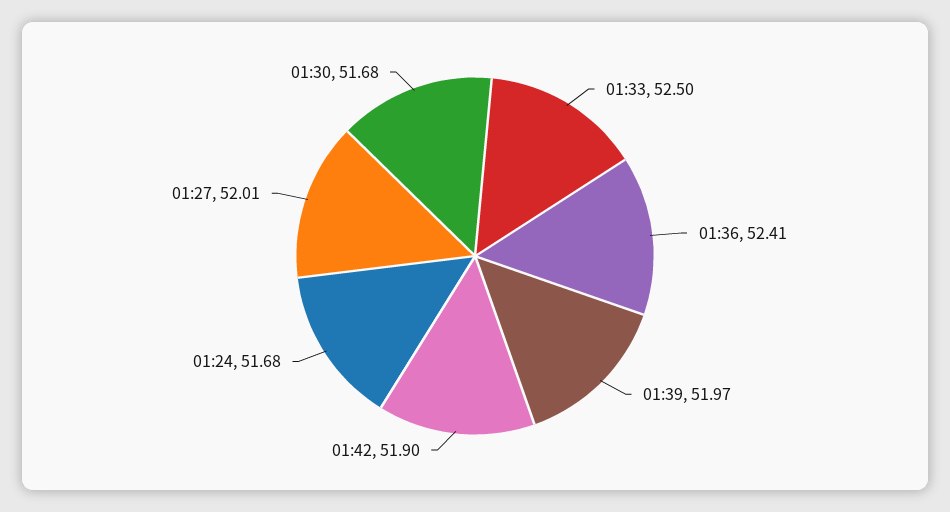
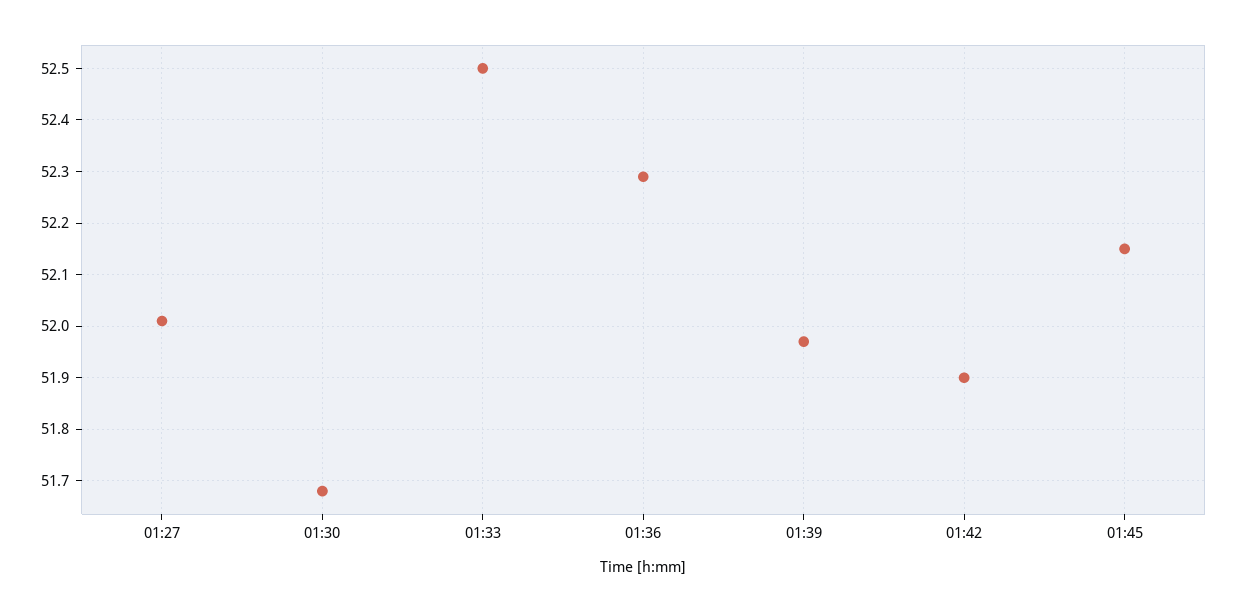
01:36: 52.41 -> 52.3
01:24: 51.68 -> none
01:45: none -> 52.15

